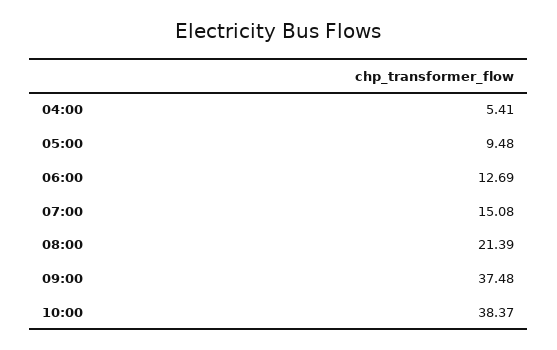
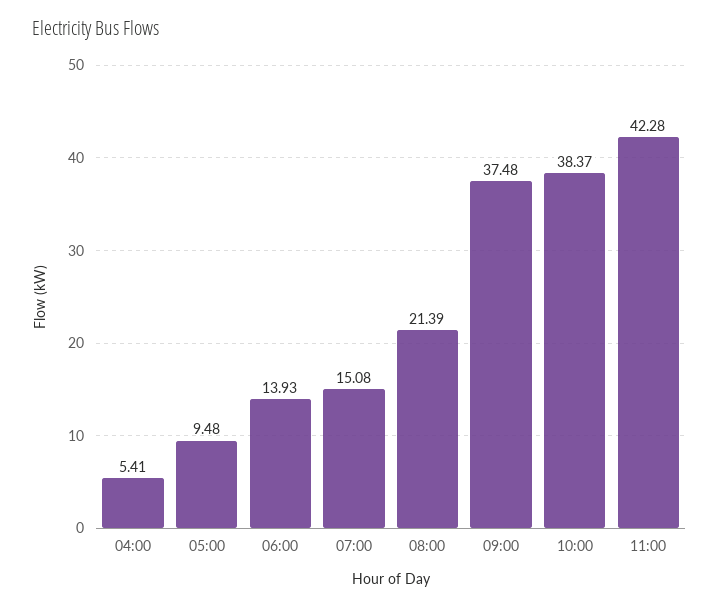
06:00: 12.69 -> 13.93
11:00: none -> 42.28

